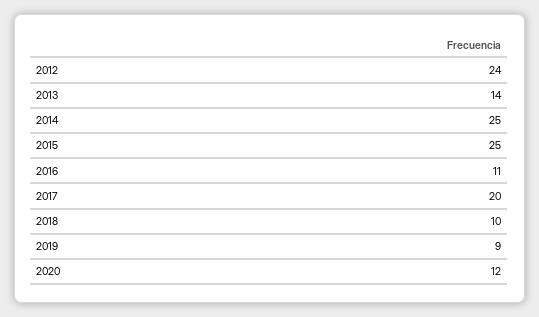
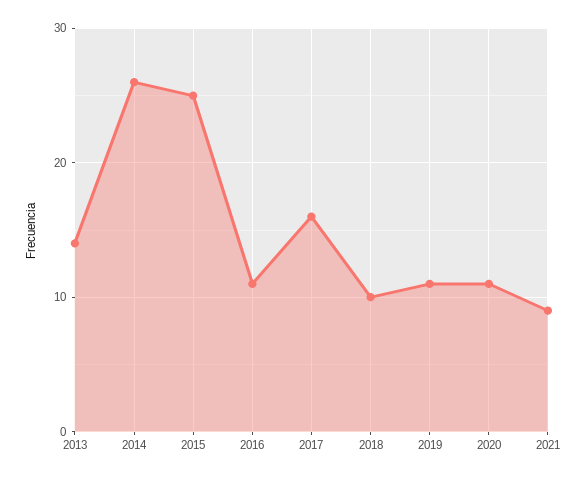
2012: 24 -> none
2014: 25 -> 26
2017: 20 -> 16
2019: 9 -> 11
2020: 12 -> 11
2021: none -> 9

